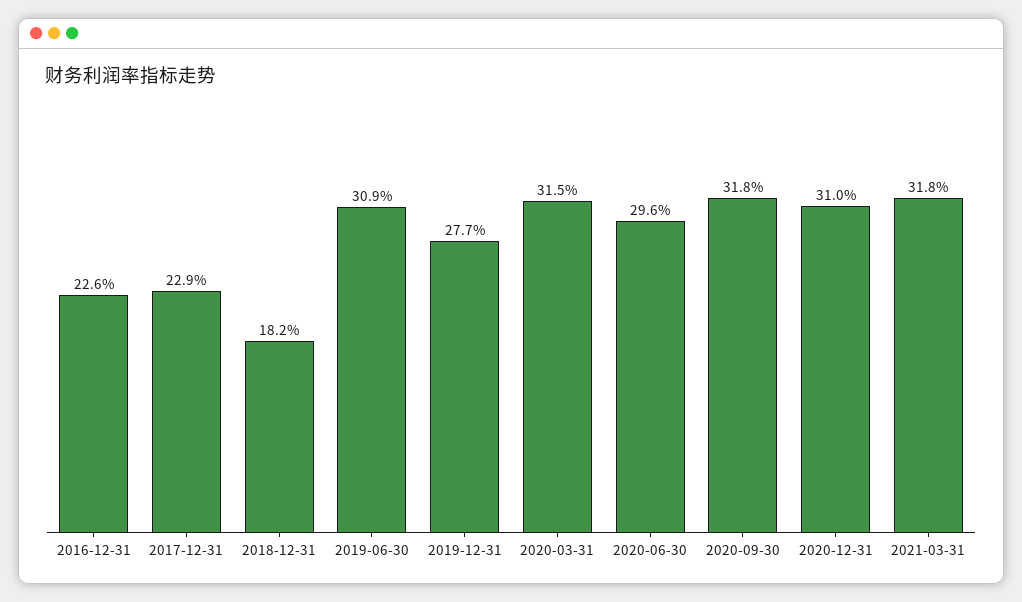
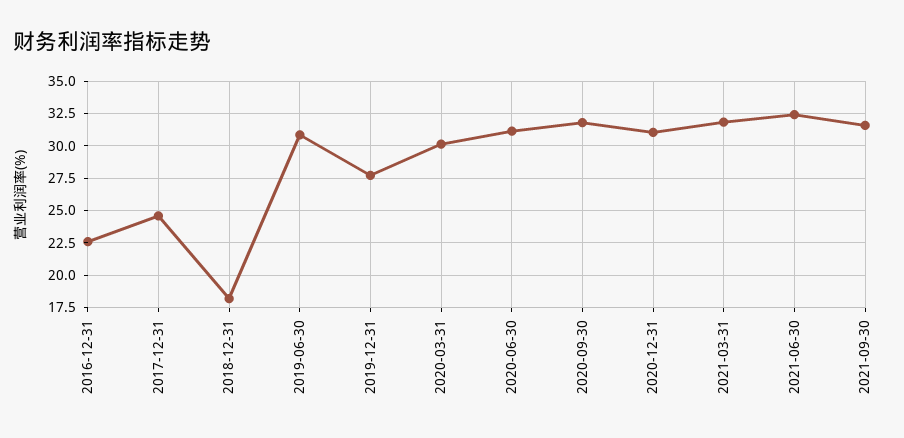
2017-12-31: 22.9 -> 24.5
2020-03-31: 31.5 -> 30
2020-06-30: 29.6 -> 31
2021-06-30: none -> 32.5
2021-09-30: none -> 31.5

